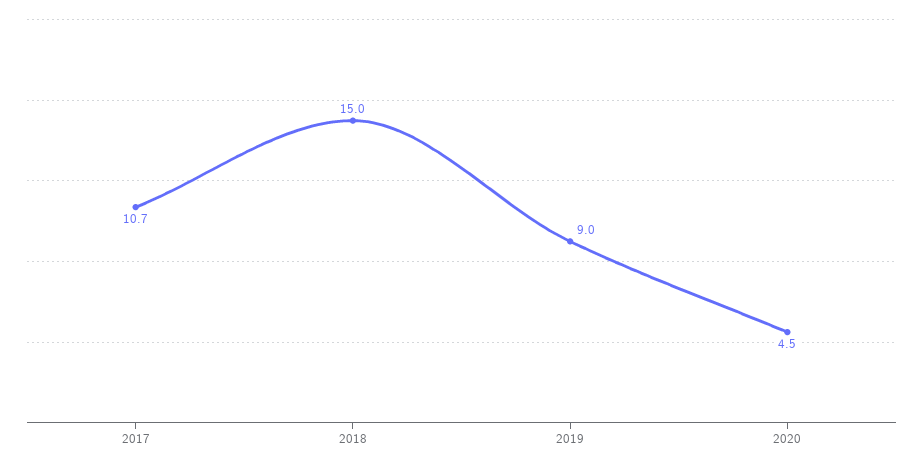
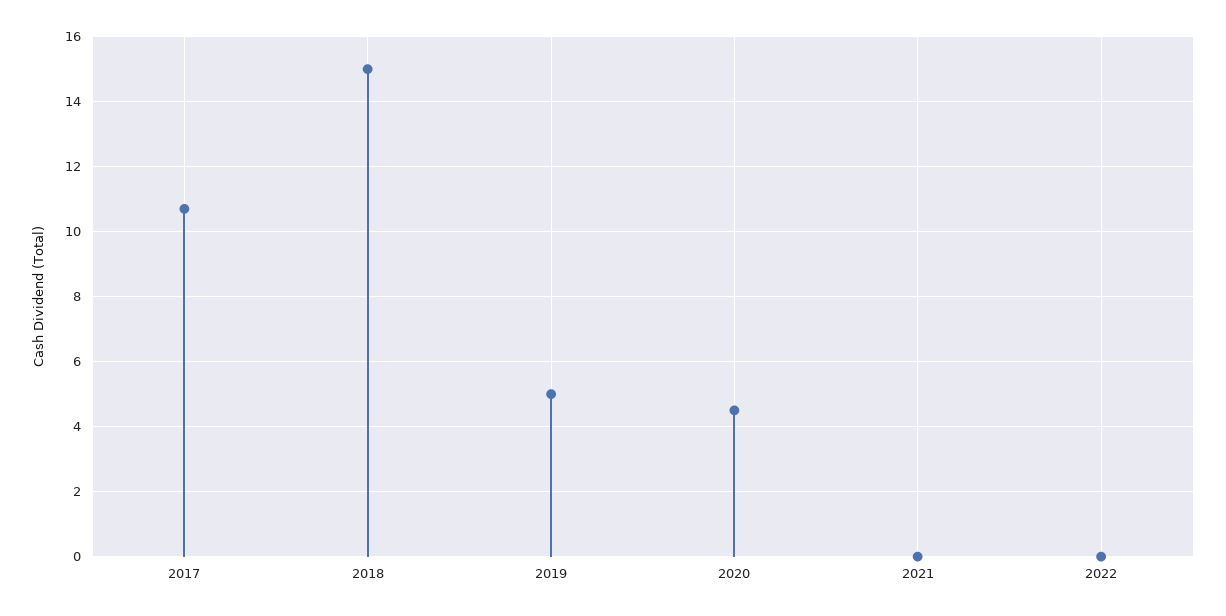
2019: 9 -> 5
2021: none -> 0
2022: none -> 0

